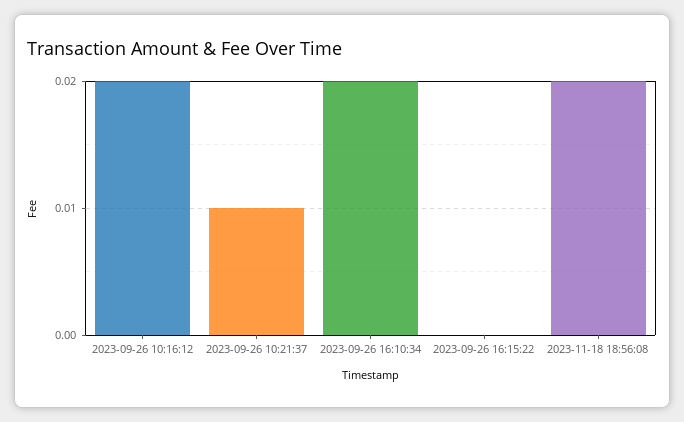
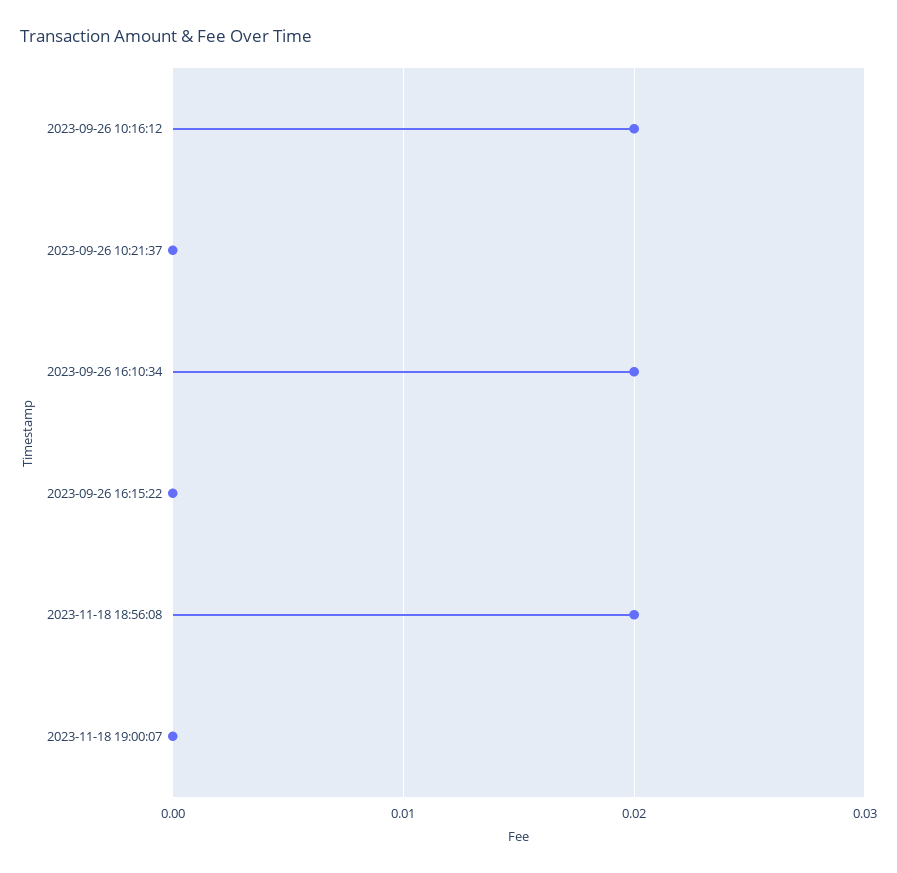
2023-09-26 10:21:37: 0.01 -> 0
2023-11-18 19:00:07: none -> 0

